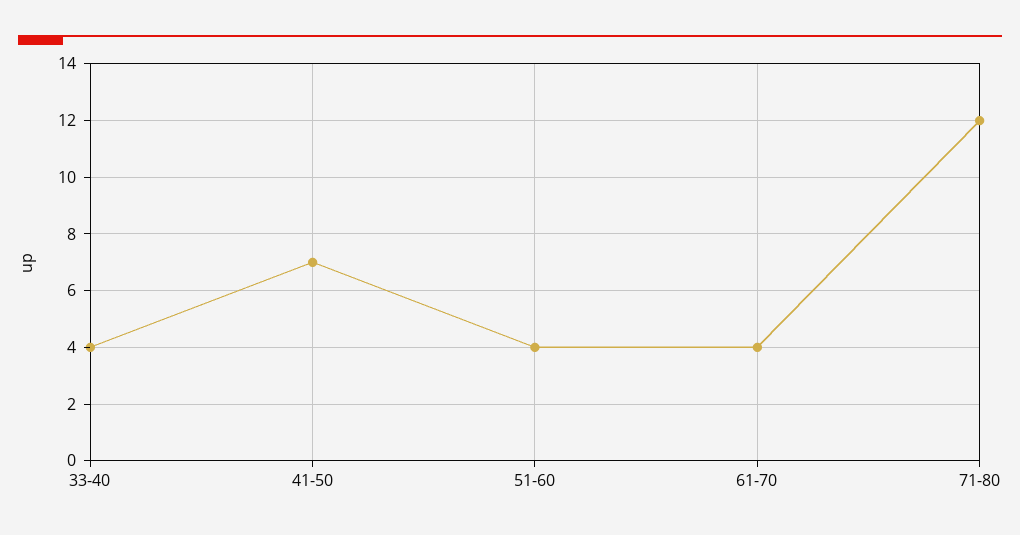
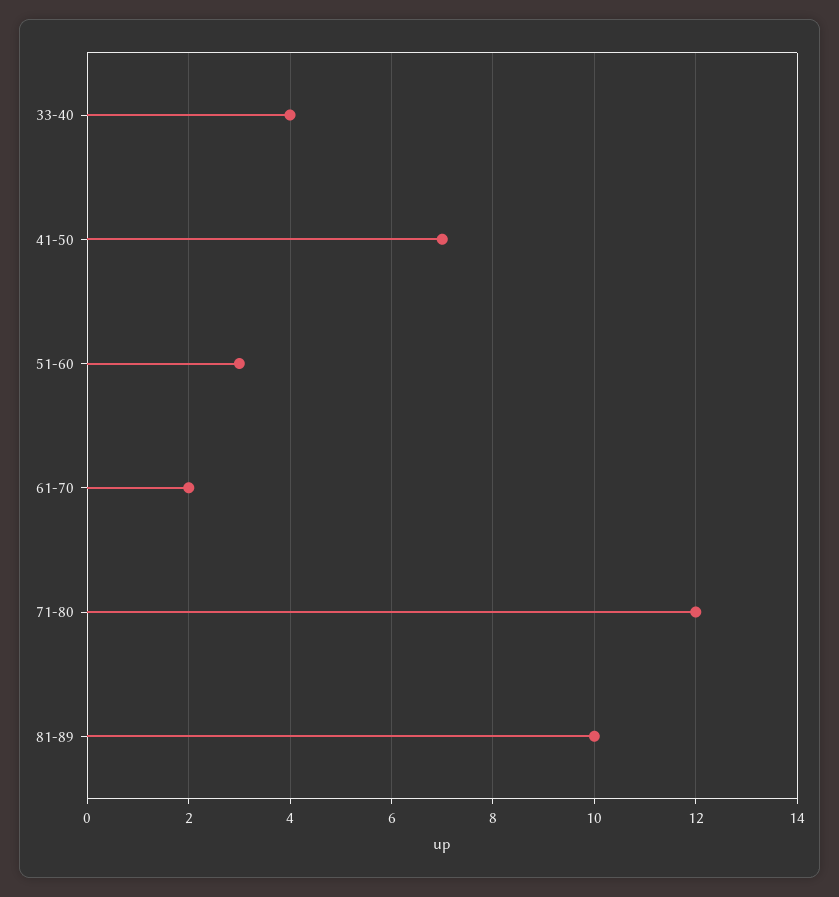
51-60: 4 -> 3
61-70: 4 -> 2
81-89: none -> 10

